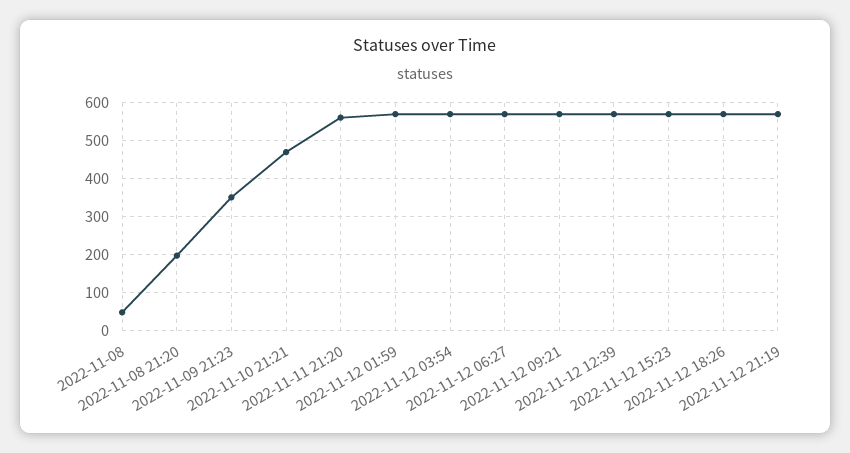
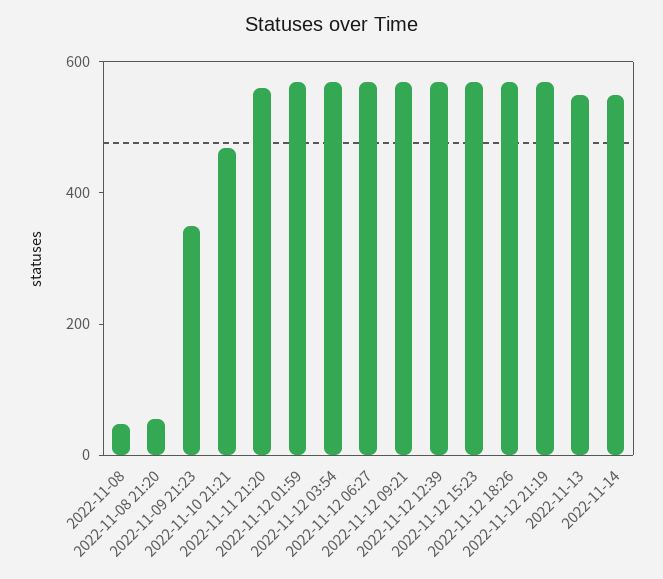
2022-11-08 21:20: 200 -> 50
2022-11-13: none -> 550
2022-11-14: none -> 550

